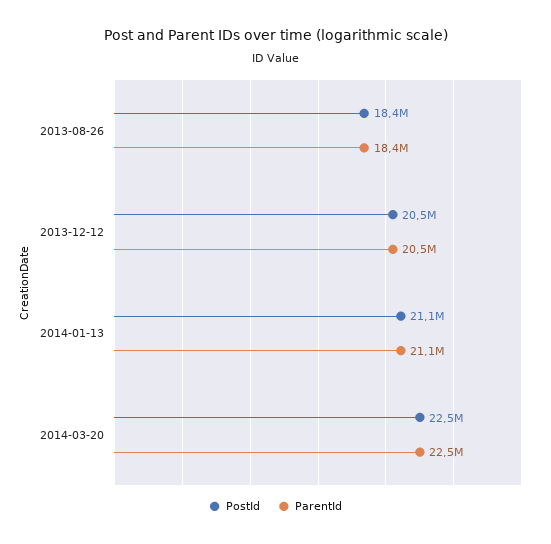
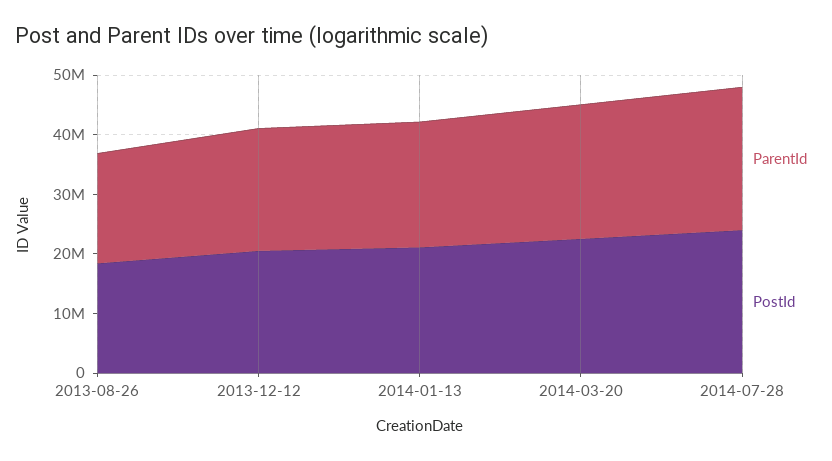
ParentId, 2014-07-28: none -> 24000000
PostId, 2014-07-28: none -> 24000000

